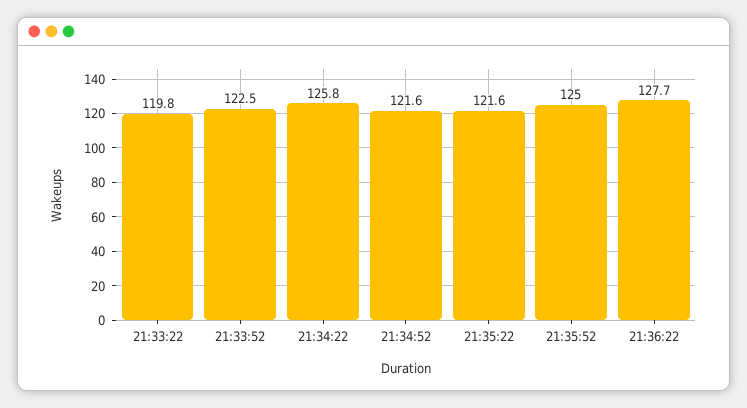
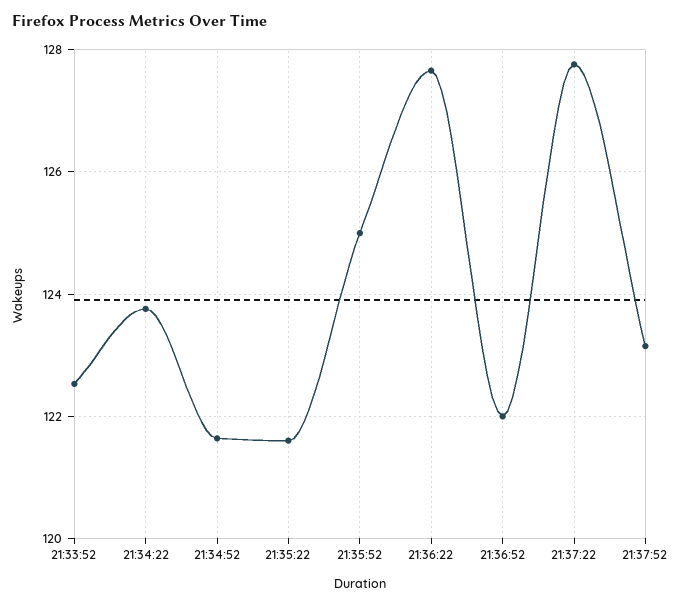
21:33:22: 119.8 -> none
21:34:22: 125.8 -> 123.8
21:36:52: none -> 122
21:37:22: none -> 127.8
21:37:52: none -> 123.2

